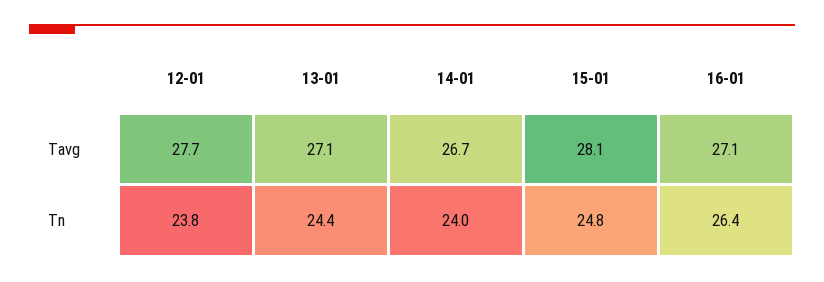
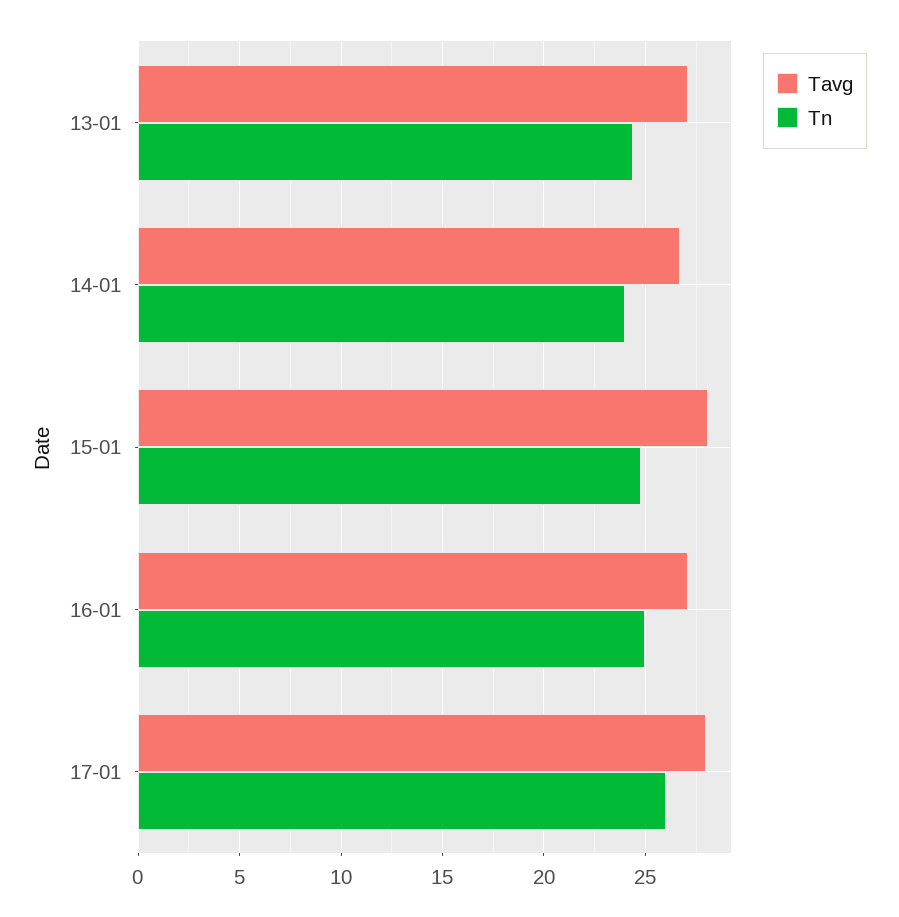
Tavg, 12-01: 27.7 -> none
Tn, 12-01: 23.8 -> none
Tn, 16-01: 26.4 -> 25
Tavg, 17-01: none -> 28
Tn, 17-01: none -> 26

